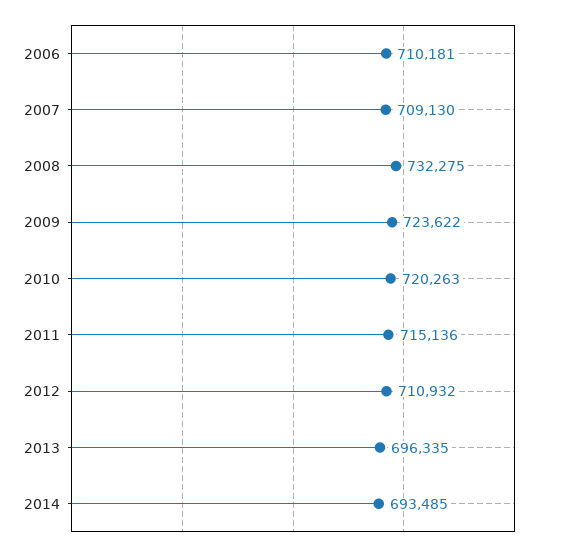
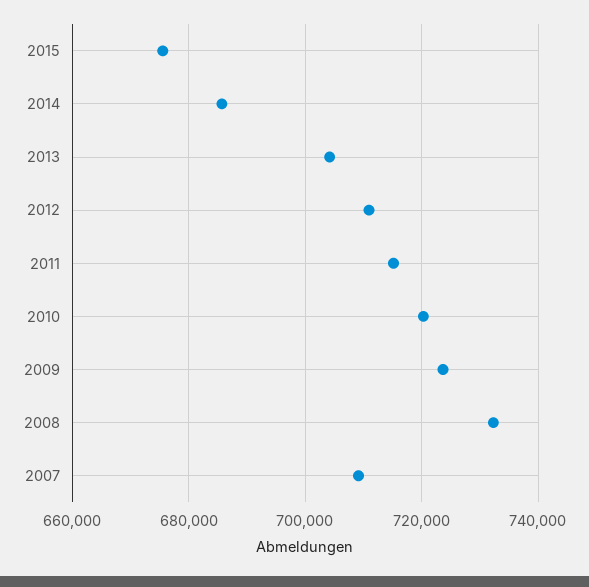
2006: 710181 -> none
2013: 696335 -> 704000
2014: 693485 -> 686000
2015: none -> 676000

